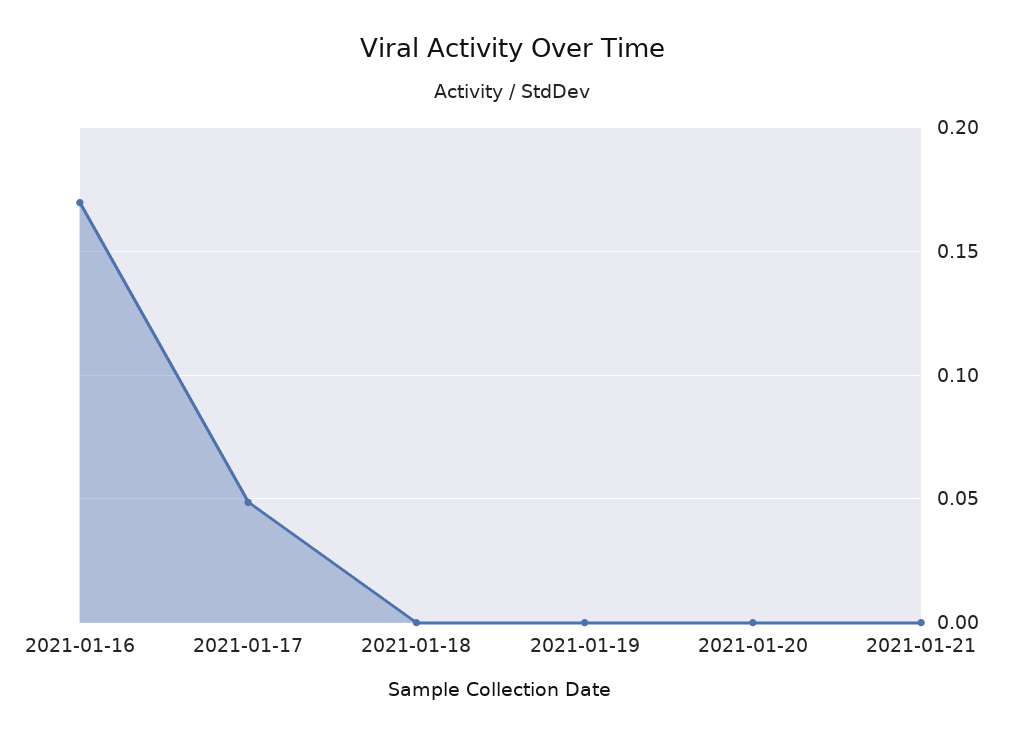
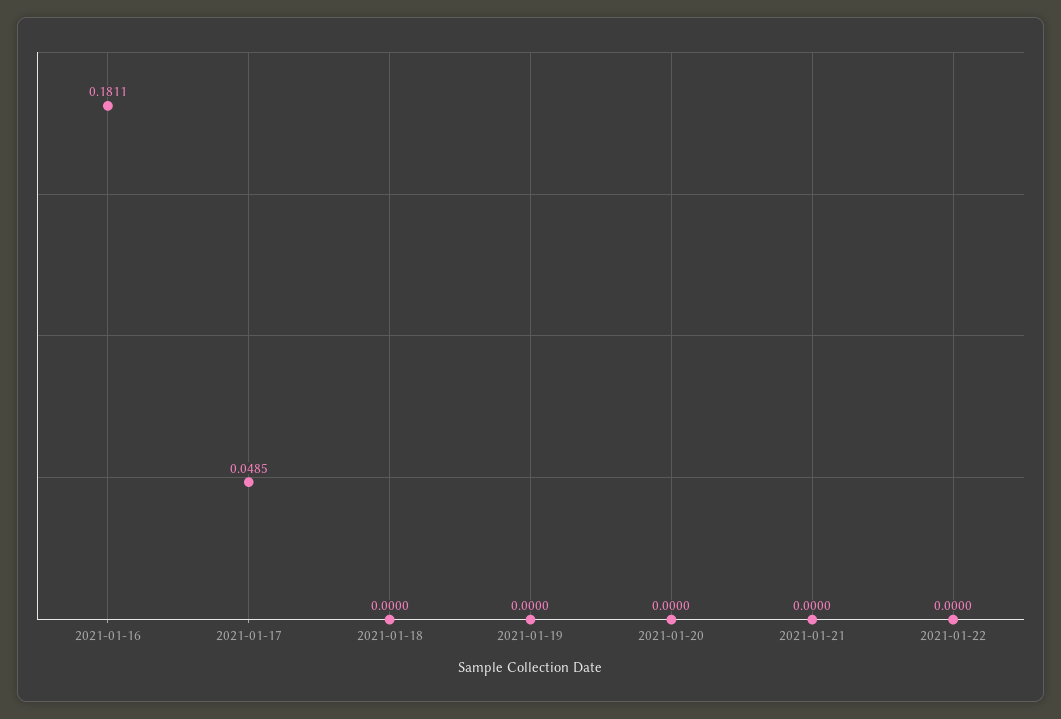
2021-01-16: 0.17 -> 0.1811
2021-01-22: none -> 0

